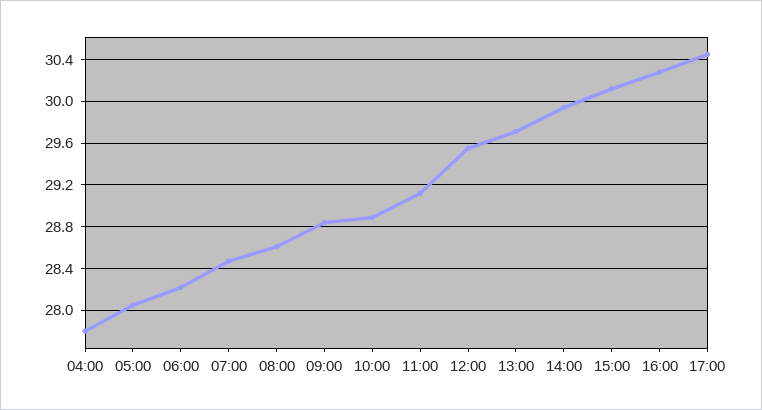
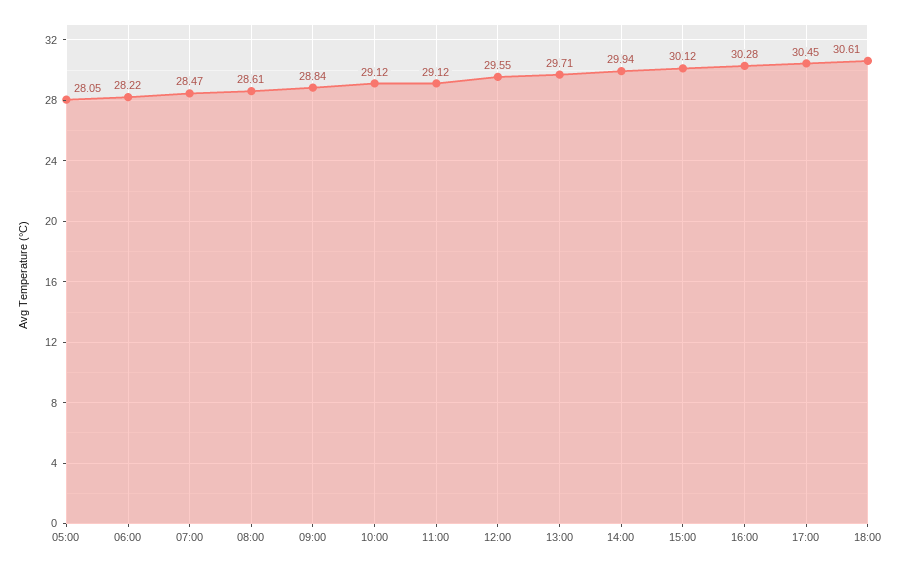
04:00: 27.8 -> none
10:00: 28.9 -> 29.12
18:00: none -> 30.61

